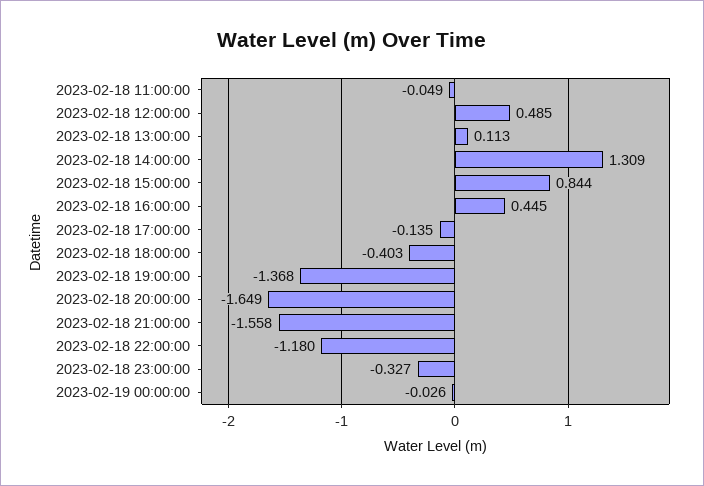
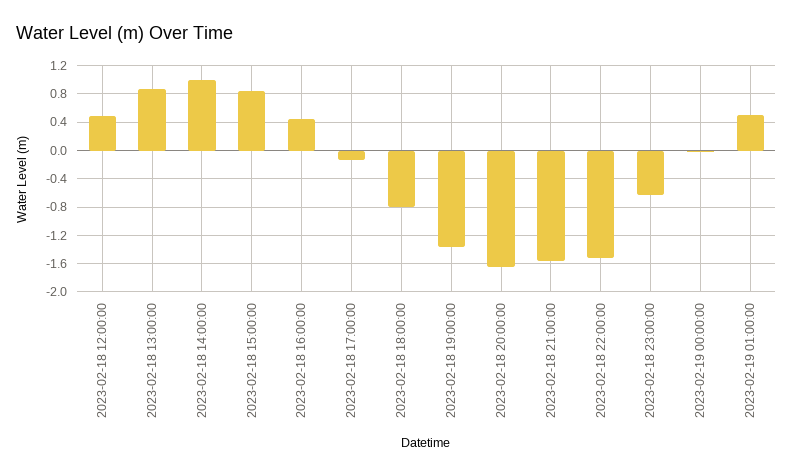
2023-02-18 11:00:00: -0.049 -> none
2023-02-18 13:00:00: 0.113 -> 0.9
2023-02-18 14:00:00: 1.309 -> 1
2023-02-18 18:00:00: -0.403 -> -0.8
2023-02-18 22:00:00: -1.18 -> -1.5
2023-02-18 23:00:00: -0.327 -> -0.6
2023-02-19 01:00:00: none -> 0.5

